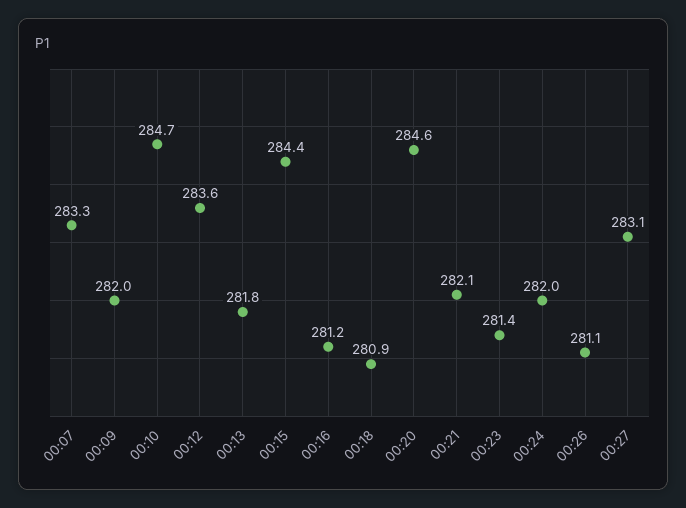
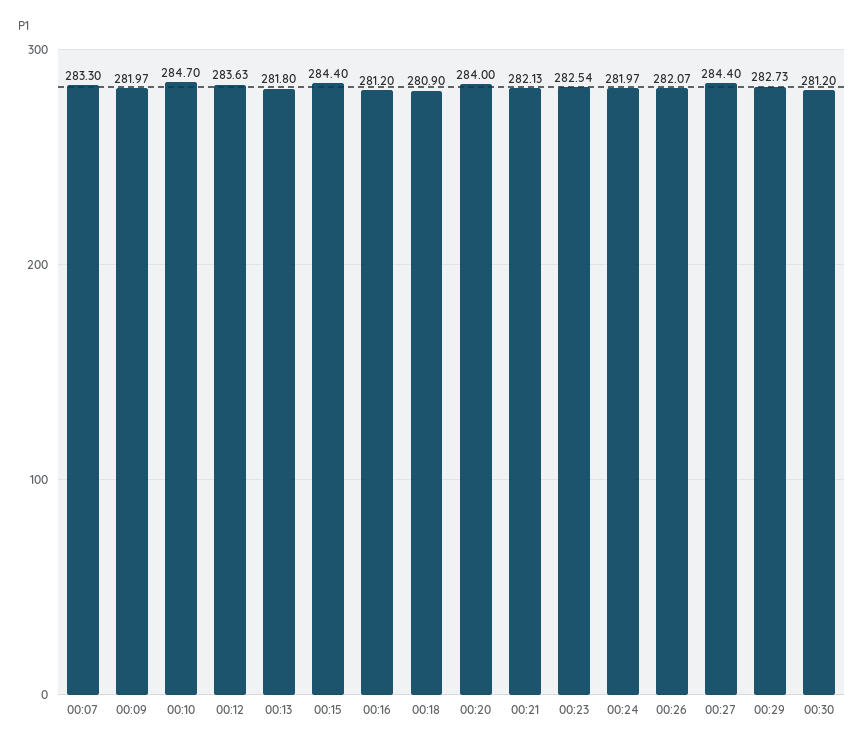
00:20: 284.6 -> 284
00:23: 281.4 -> 282.54
00:26: 281.1 -> 282.07
00:27: 283.1 -> 284.4
00:29: none -> 282.73
00:30: none -> 281.2

